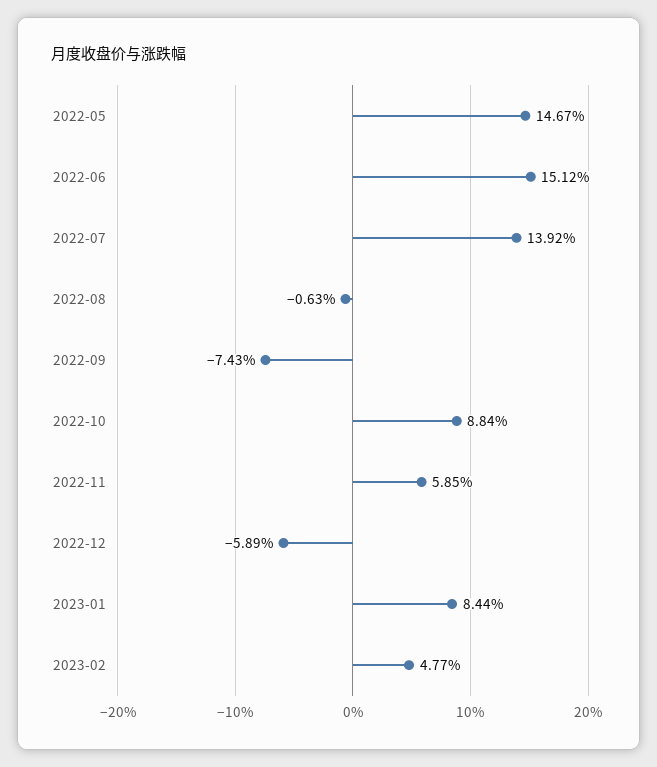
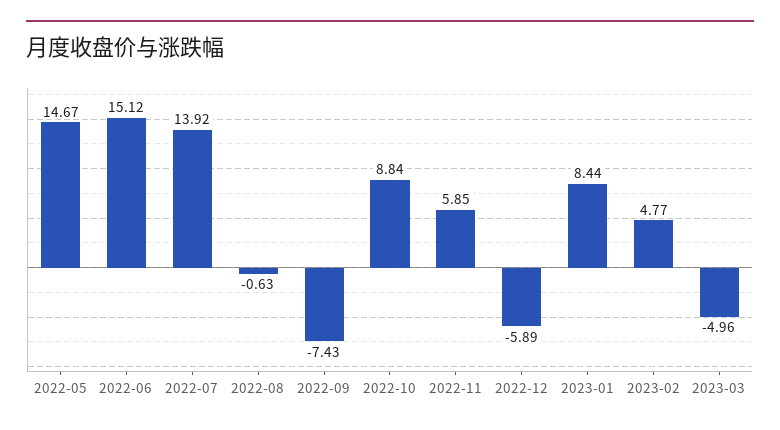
2023-03: none -> -4.96

